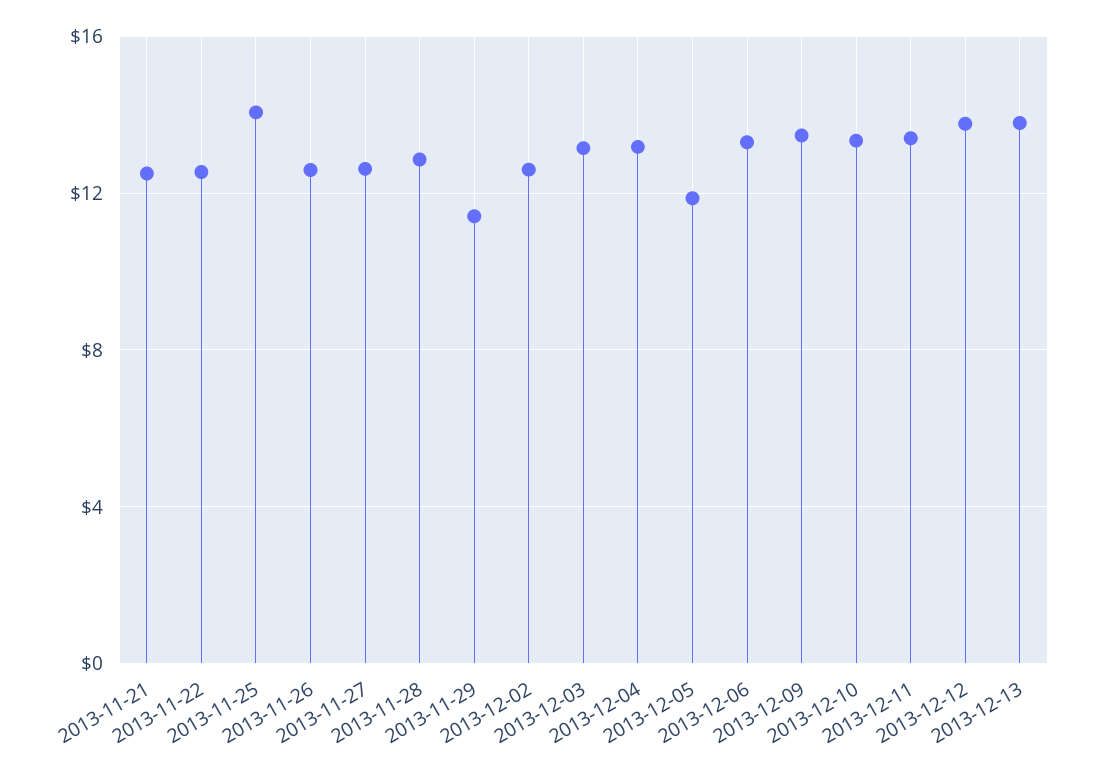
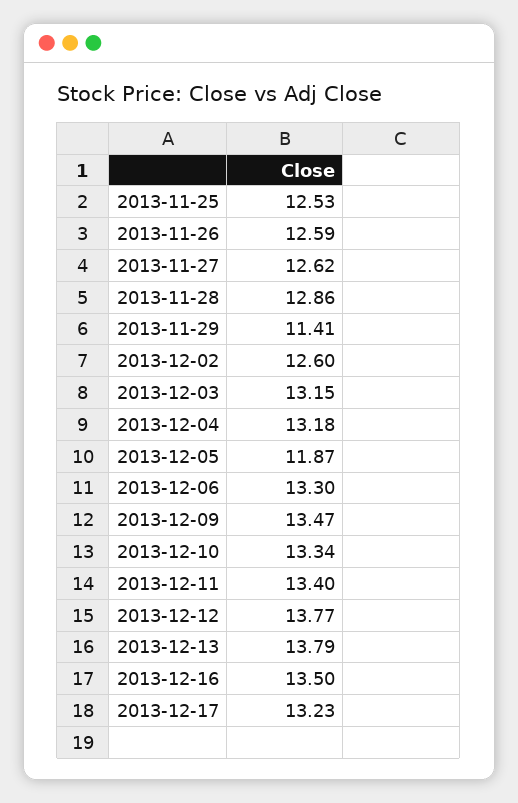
2013-11-21: 12.5 -> none
2013-11-22: 12.5 -> none
2013-11-25: 14 -> 12.53
2013-12-16: none -> 13.5
2013-12-17: none -> 13.23

